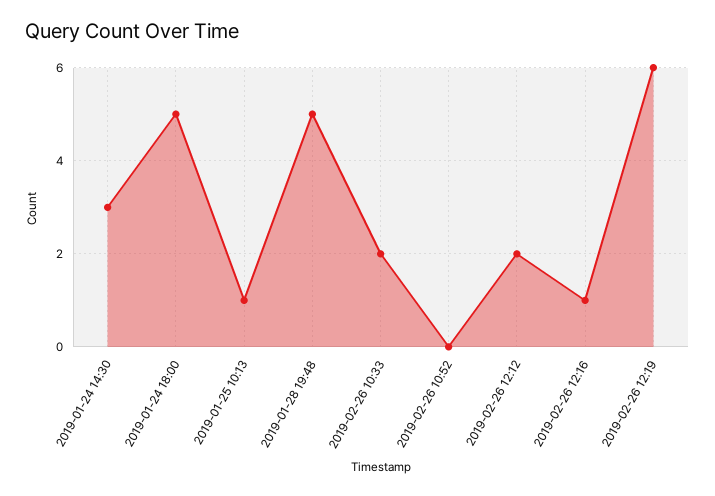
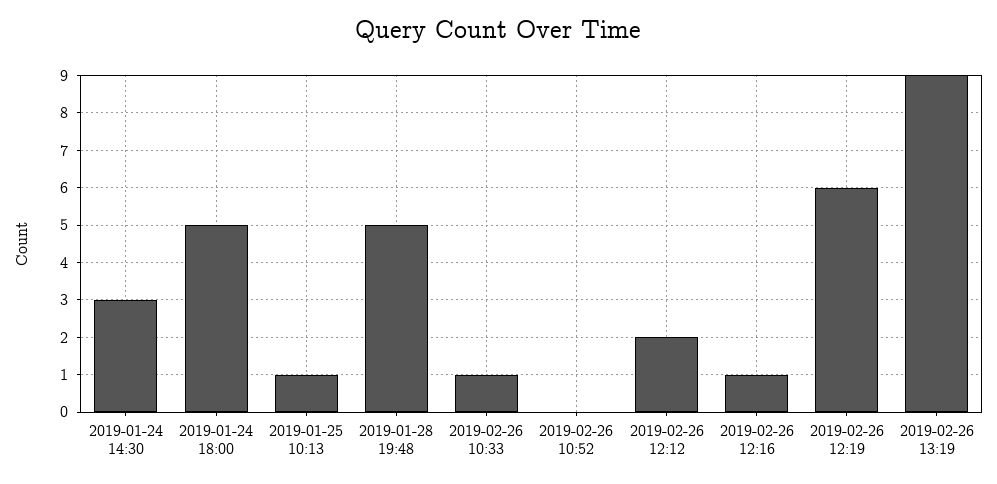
2019-02-26 10:33: 2 -> 1
2019-02-26 13:19: none -> 9

